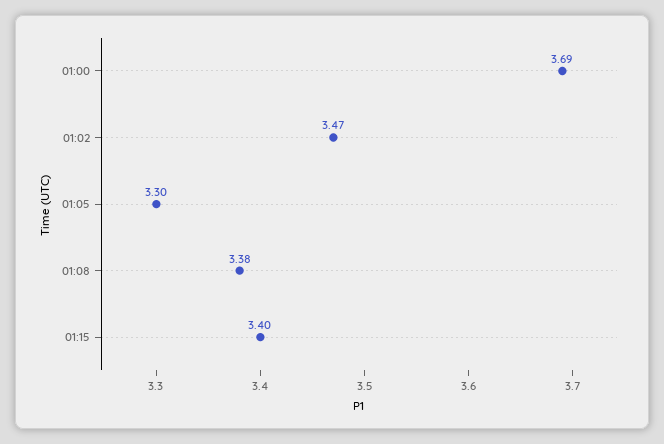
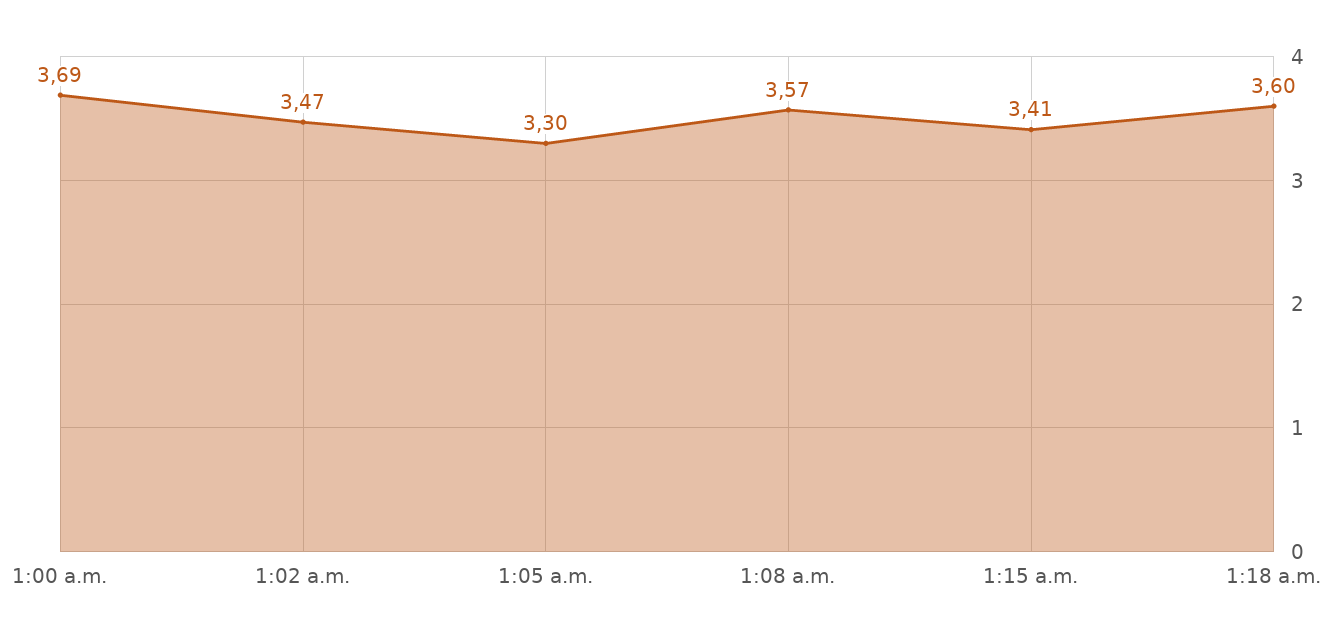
01:08: 3.38 -> 3.57
01:15: 3.4 -> 3.41
1:18 a.m.: none -> 3.6

